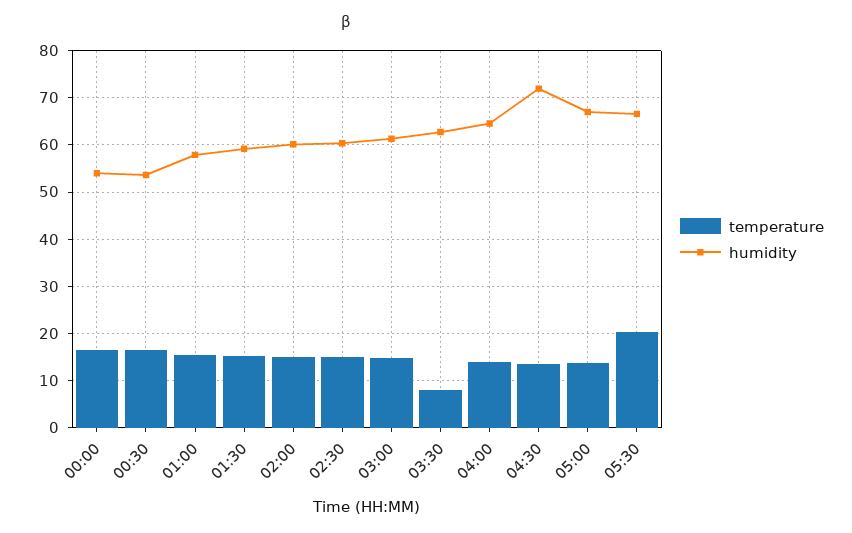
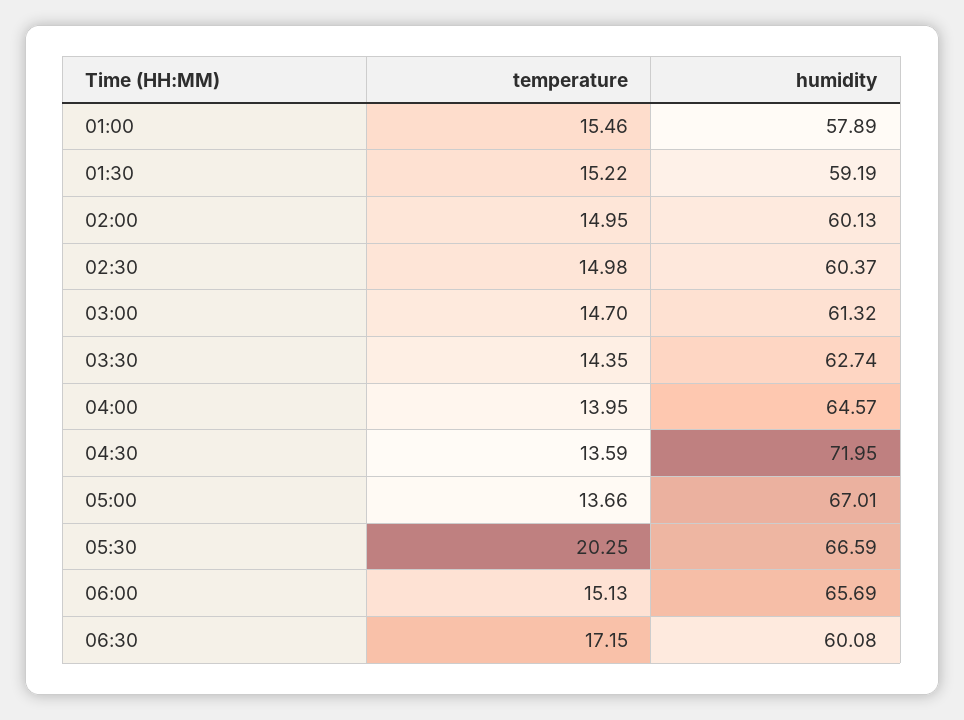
temperature, 00:00: 16 -> none
humidity, 00:00: 54 -> none
temperature, 00:30: 16 -> none
humidity, 00:30: 54 -> none
temperature, 03:30: 8 -> 14.35
temperature, 06:00: none -> 15.13
humidity, 06:00: none -> 65.69
temperature, 06:30: none -> 17.15
humidity, 06:30: none -> 60.08

